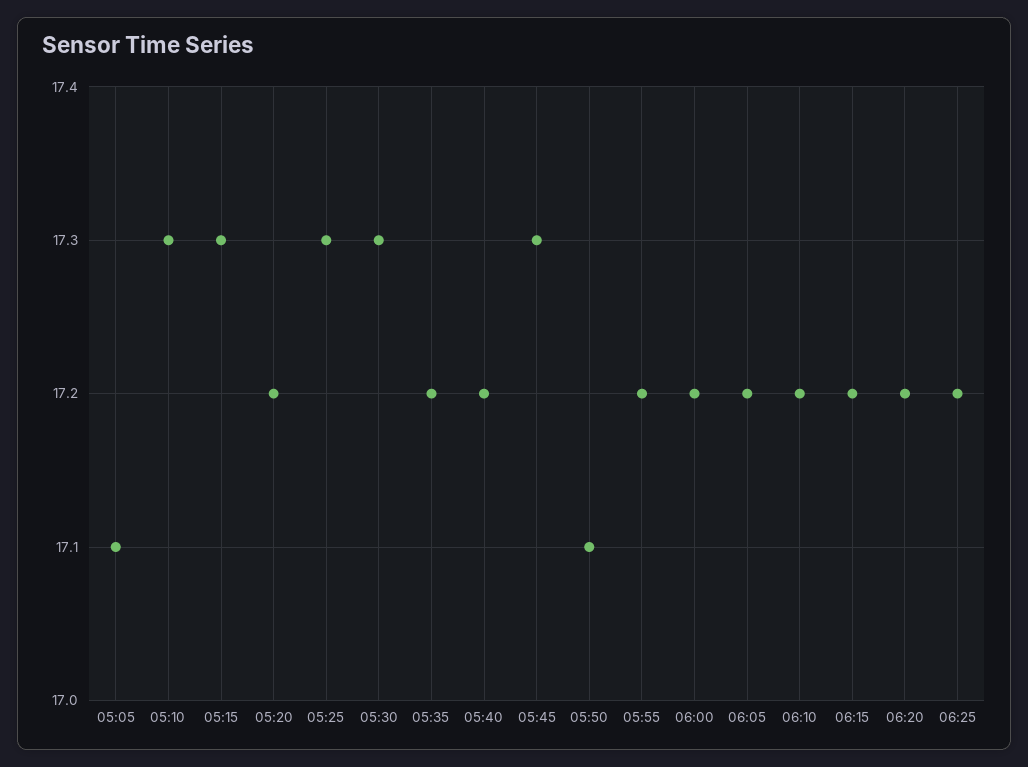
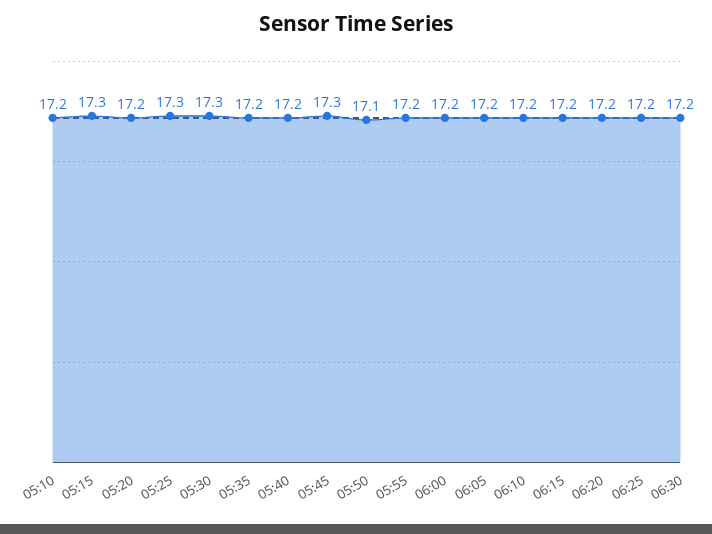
05:05: 17.1 -> none
05:10: 17.3 -> 17.2
06:30: none -> 17.2

